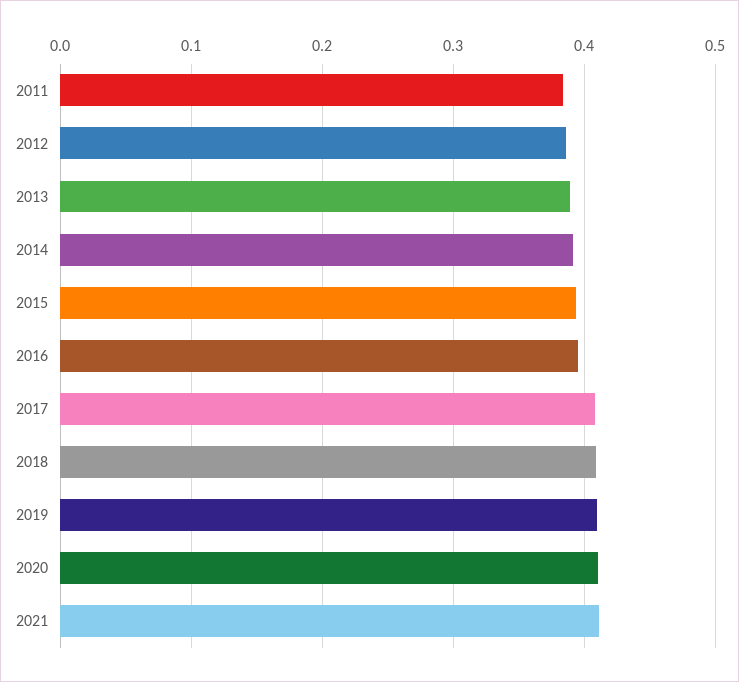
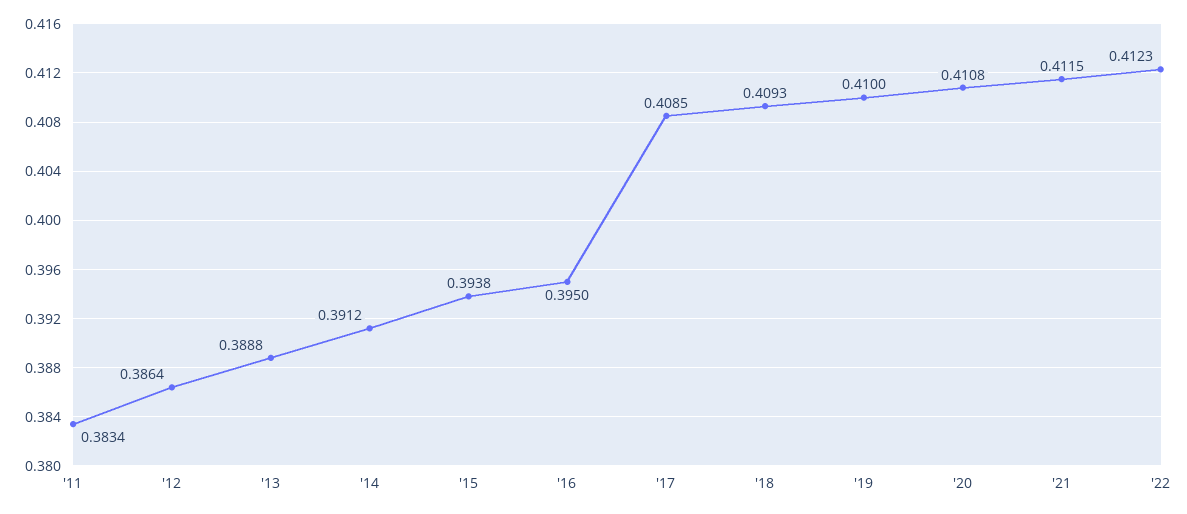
'22: none -> 0.4123

